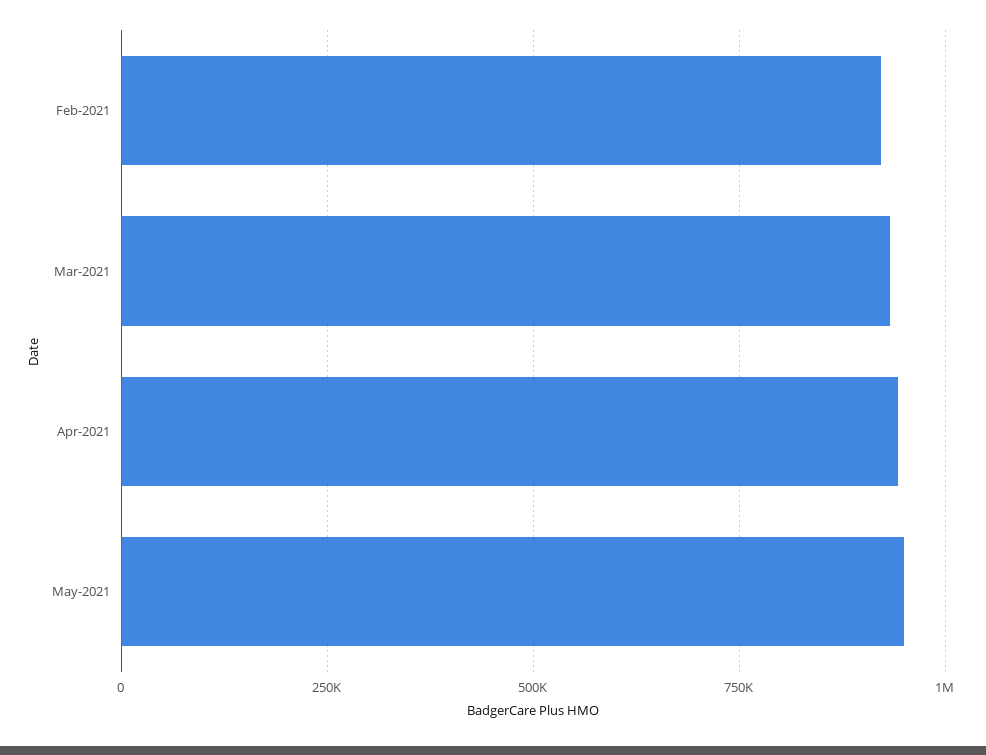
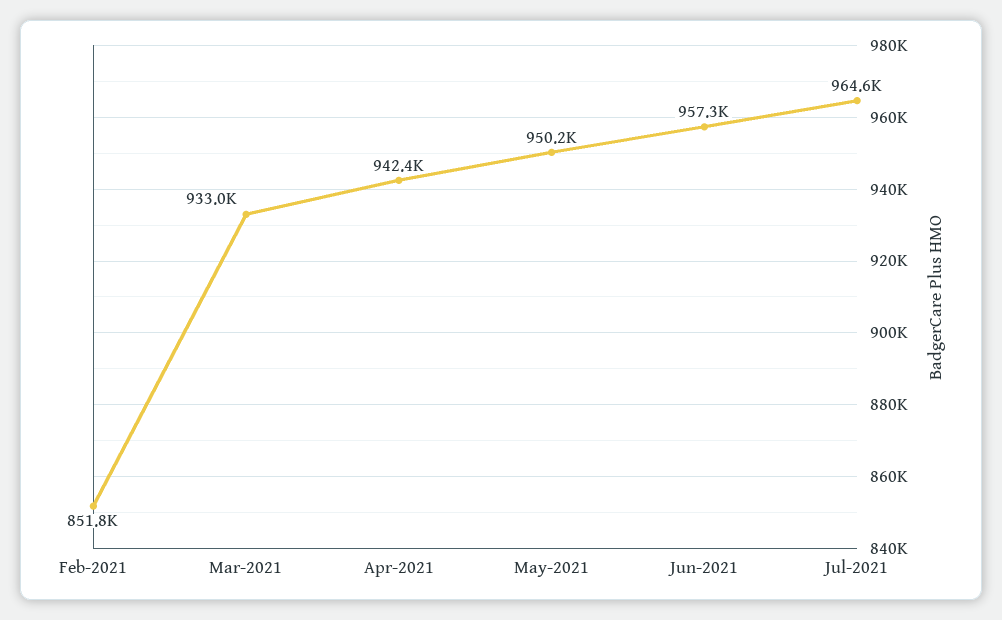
Feb-2021: 925000 -> 851800
Jun-2021: none -> 957300
Jul-2021: none -> 964600

